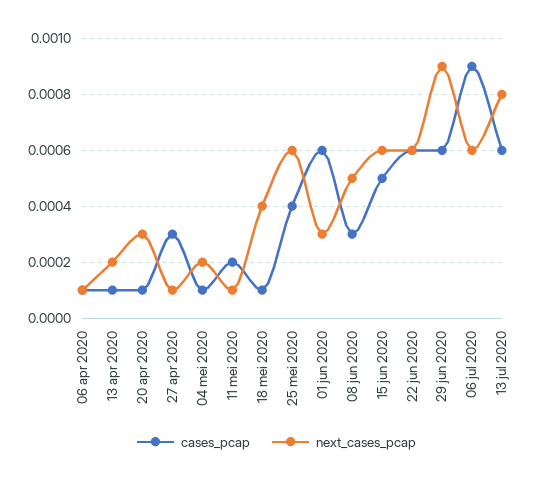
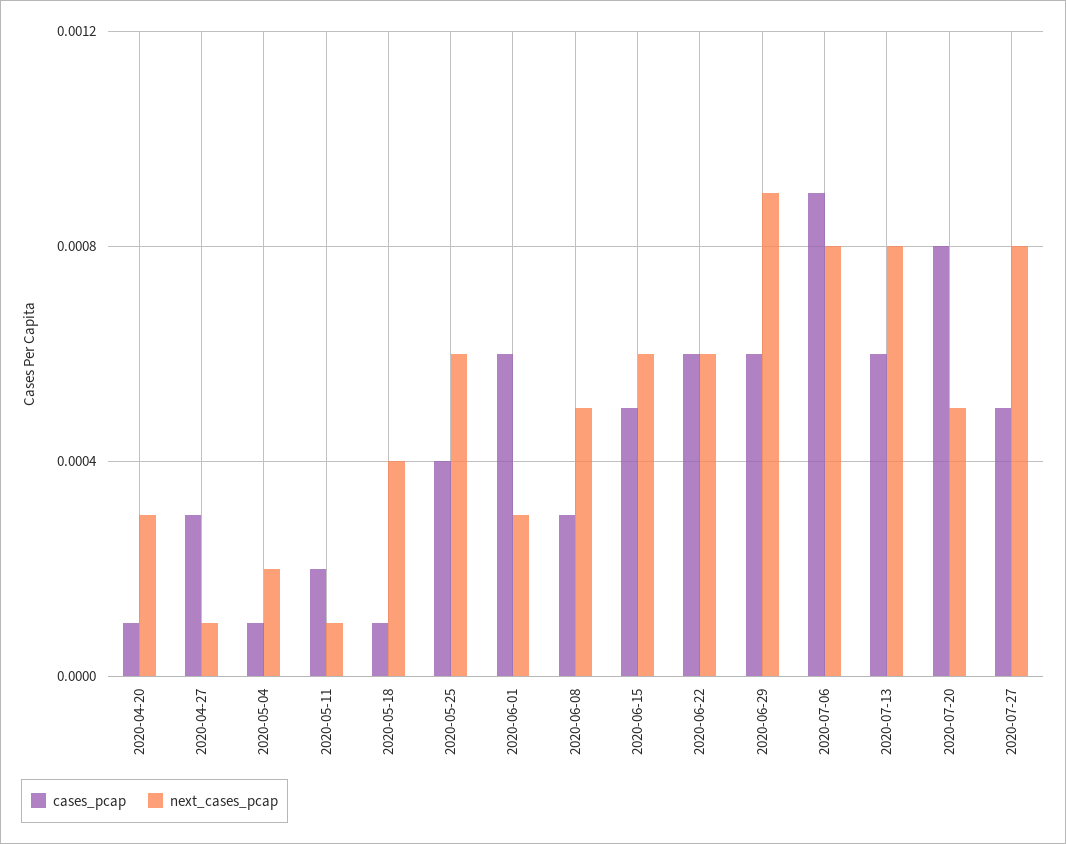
cases_pcap, 06 apr 2020: 0.0001 -> none
next_cases_pcap, 06 apr 2020: 0.0001 -> none
cases_pcap, 13 apr 2020: 0.0001 -> none
next_cases_pcap, 13 apr 2020: 0.0002 -> none
next_cases_pcap, 06 jul 2020: 0.0006 -> 0.0008
cases_pcap, 2020-07-20: none -> 0.0008
next_cases_pcap, 2020-07-20: none -> 0.0005
cases_pcap, 2020-07-27: none -> 0.0005
next_cases_pcap, 2020-07-27: none -> 0.0008

